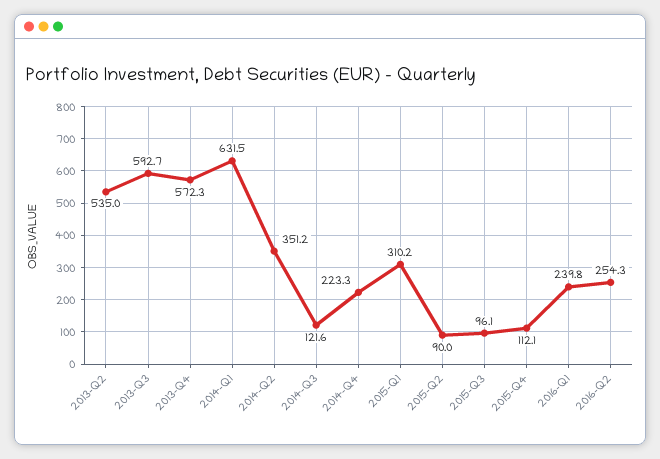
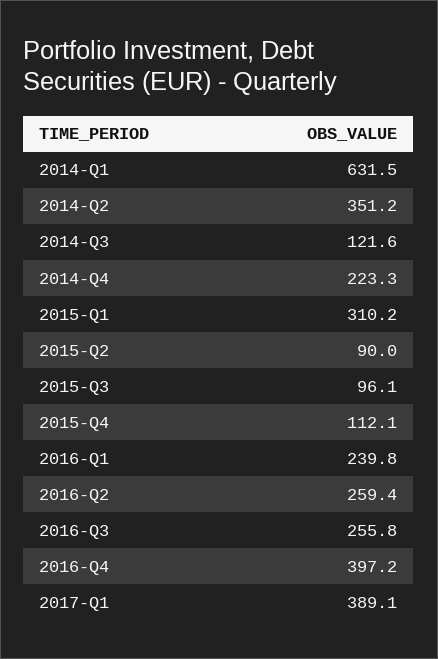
2013-Q2: 535 -> none
2013-Q3: 592.7 -> none
2013-Q4: 572.3 -> none
2016-Q2: 254.3 -> 259.4
2016-Q3: none -> 255.8
2016-Q4: none -> 397.2
2017-Q1: none -> 389.1

